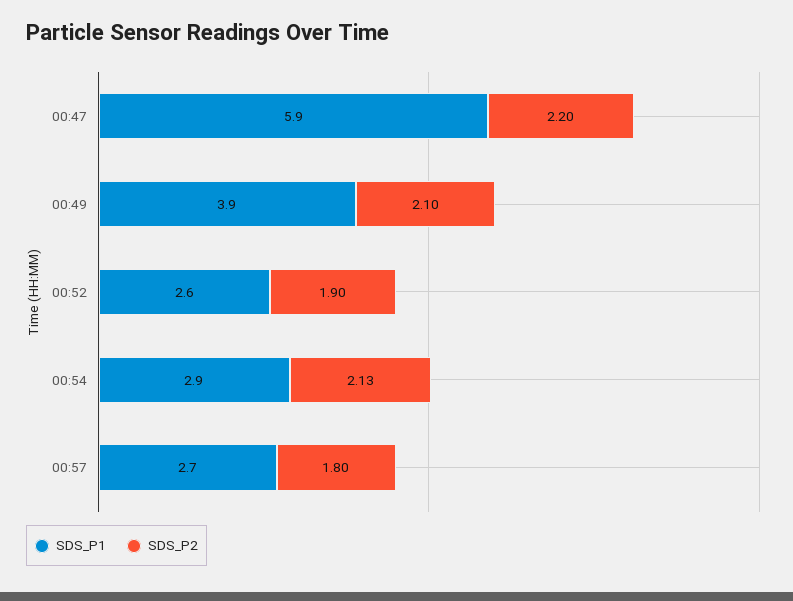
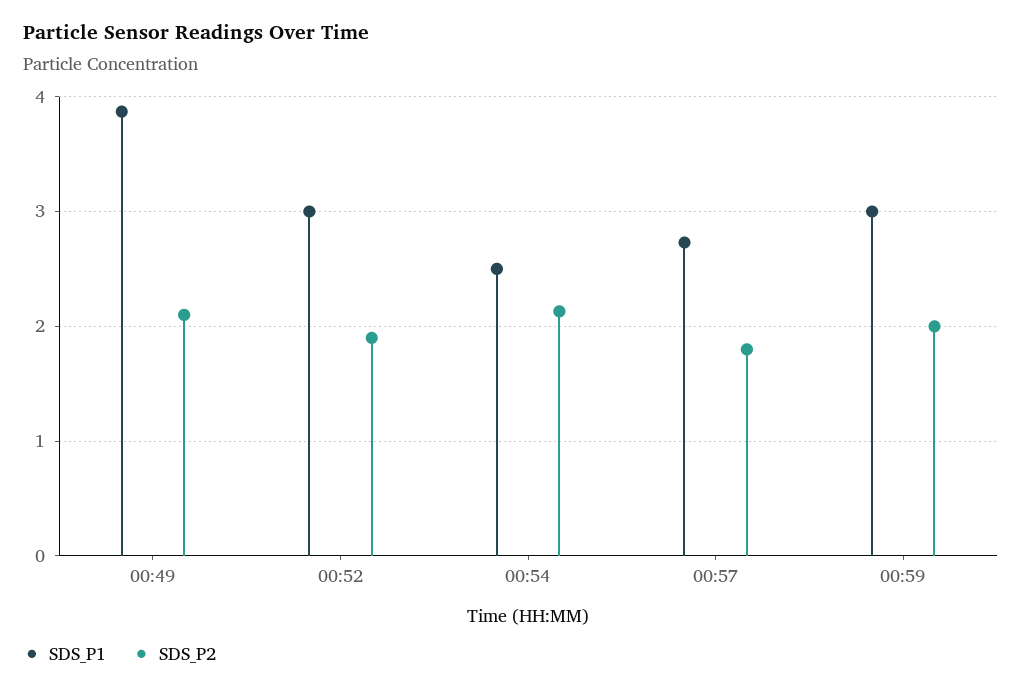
SDS_P1, 00:47: 5.9 -> none
SDS_P2, 00:47: 2.2 -> none
SDS_P1, 00:52: 2.6 -> 3
SDS_P1, 00:54: 2.9 -> 2.5
SDS_P1, 00:59: none -> 3
SDS_P2, 00:59: none -> 2

